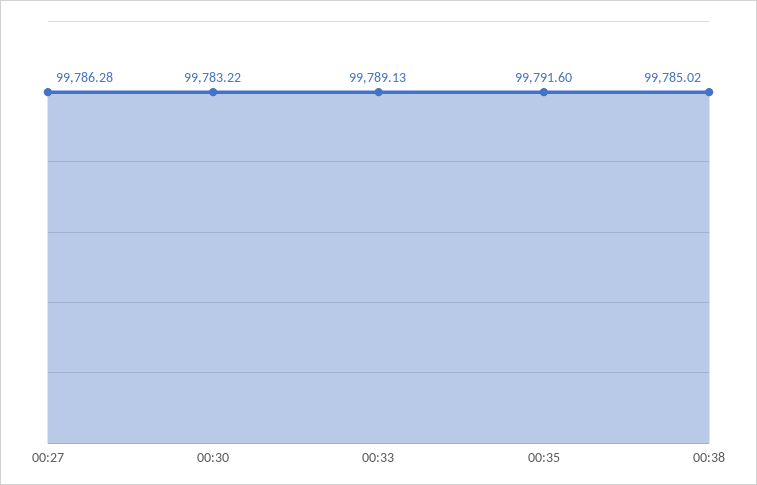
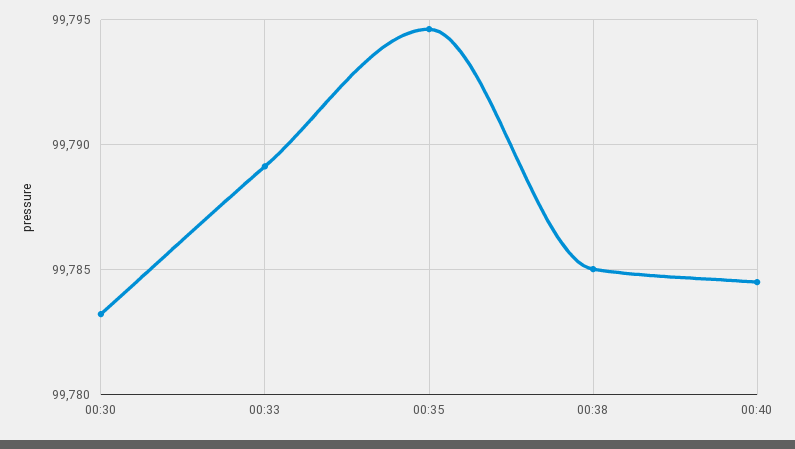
00:27: 99786.28 -> none
00:35: 99791.6 -> 99794.5
00:40: none -> 99784.5

